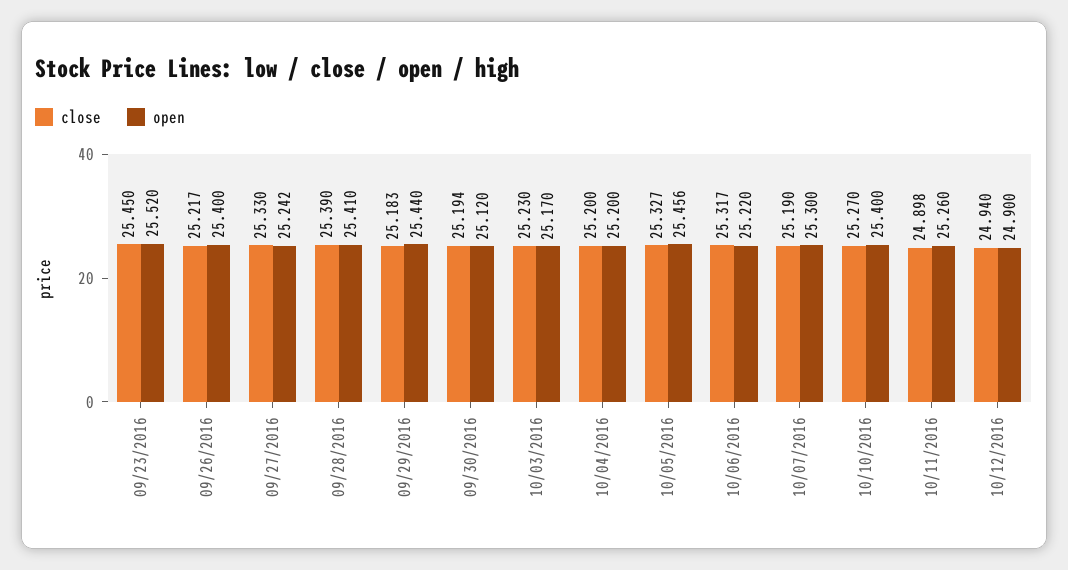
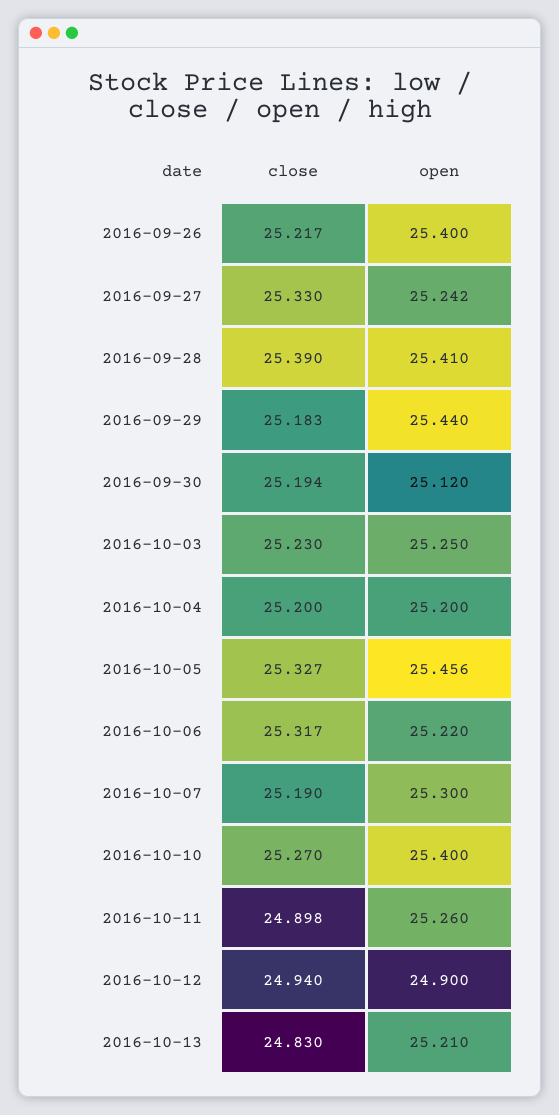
close, 09/23/2016: 25.45 -> none
open, 09/23/2016: 25.52 -> none
open, 10/03/2016: 25.17 -> 25.25
close, 2016-10-13: none -> 24.83
open, 2016-10-13: none -> 25.21

